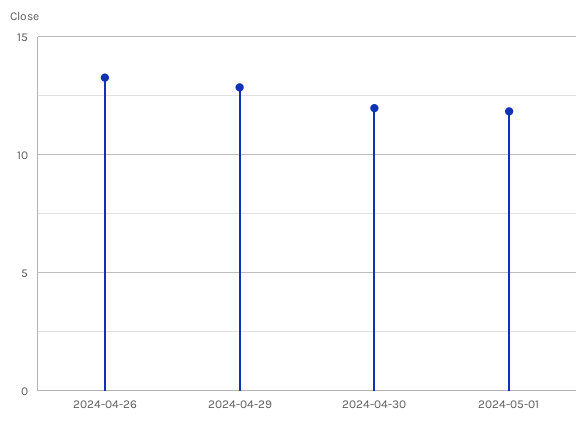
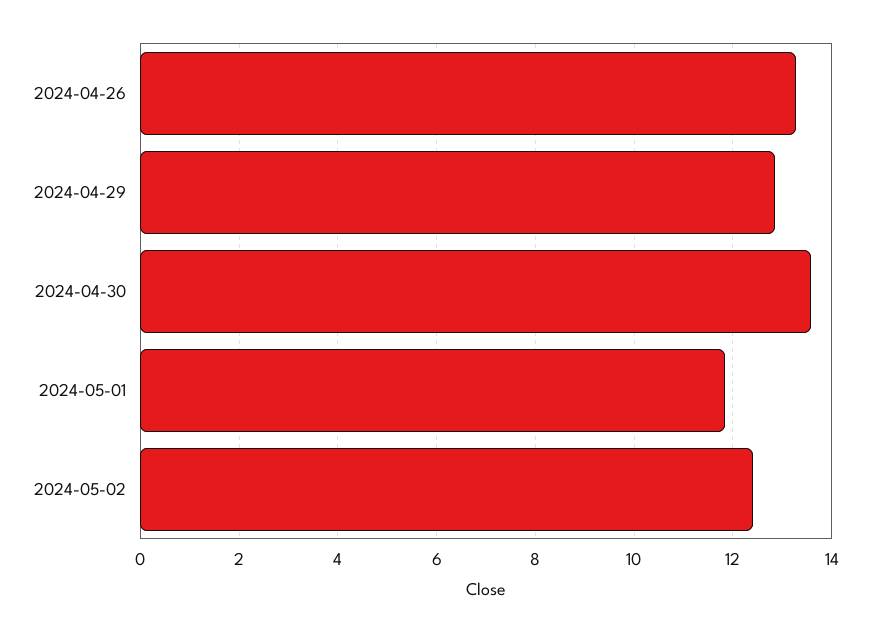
2024-04-30: 12 -> 13.6
2024-05-02: none -> 12.4

